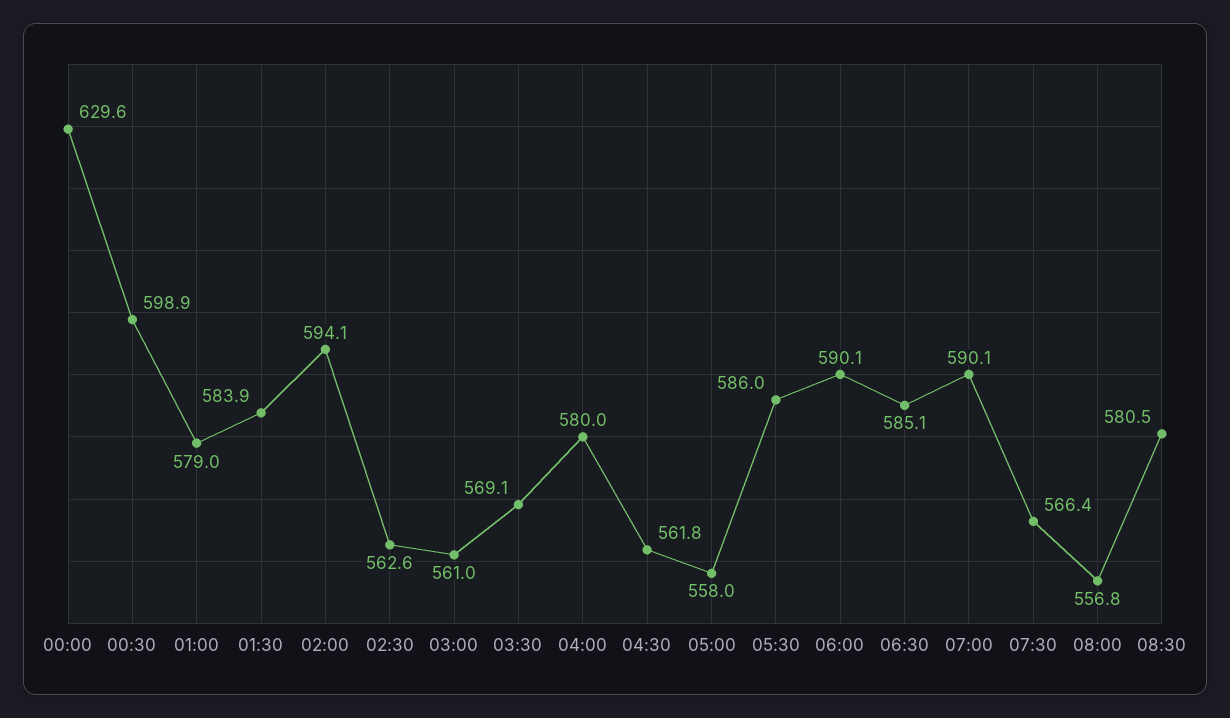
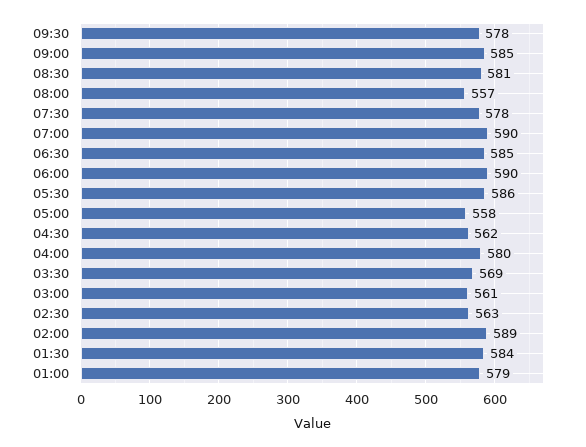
00:00: 629.6 -> none
00:30: 598.9 -> none
02:00: 594.1 -> 589
07:30: 566.4 -> 578
09:30: none -> 578
09:00: none -> 585

